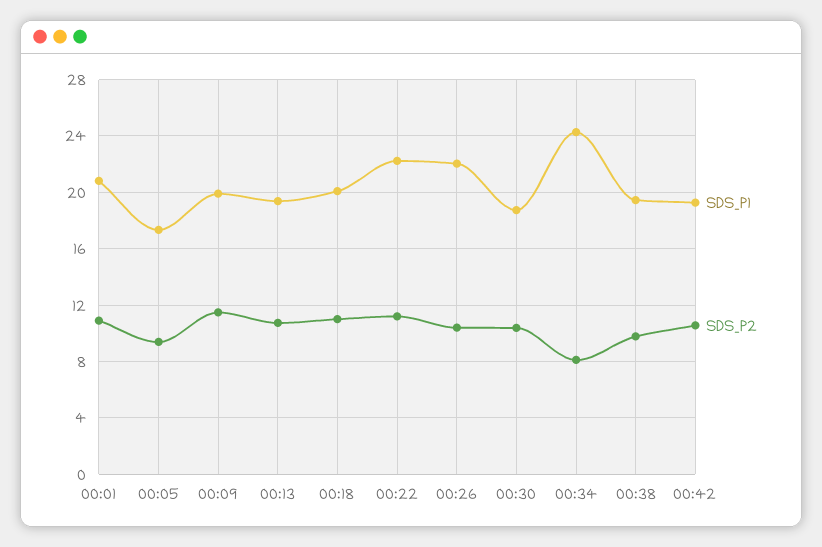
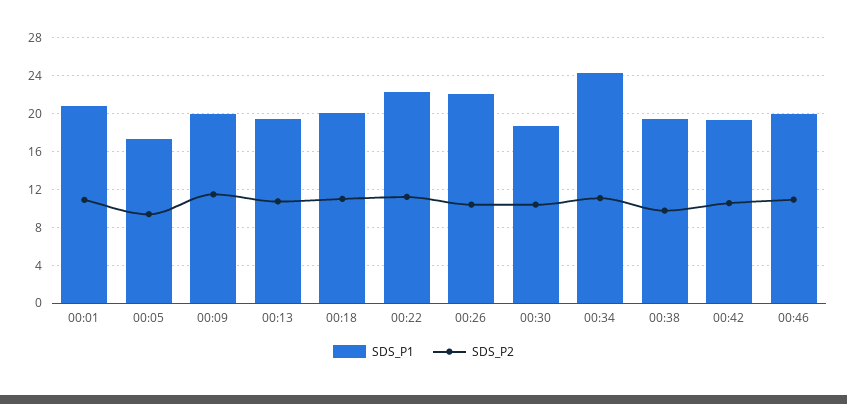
SDS_P2, 00:34: 8 -> 11
SDS_P1, 00:46: none -> 20
SDS_P2, 00:46: none -> 11

